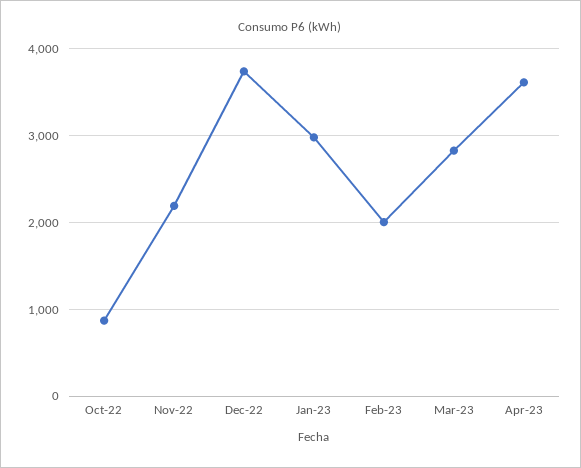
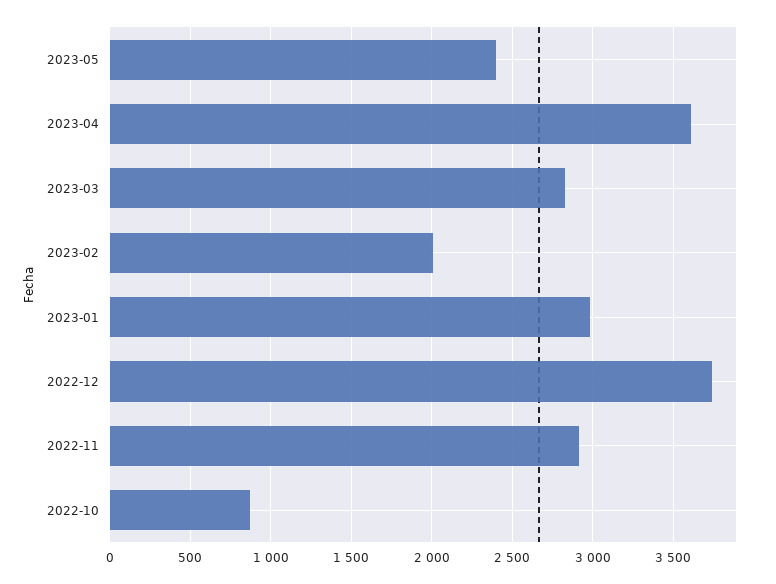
Nov-22: 2200 -> 2900
2023-05: none -> 2400

